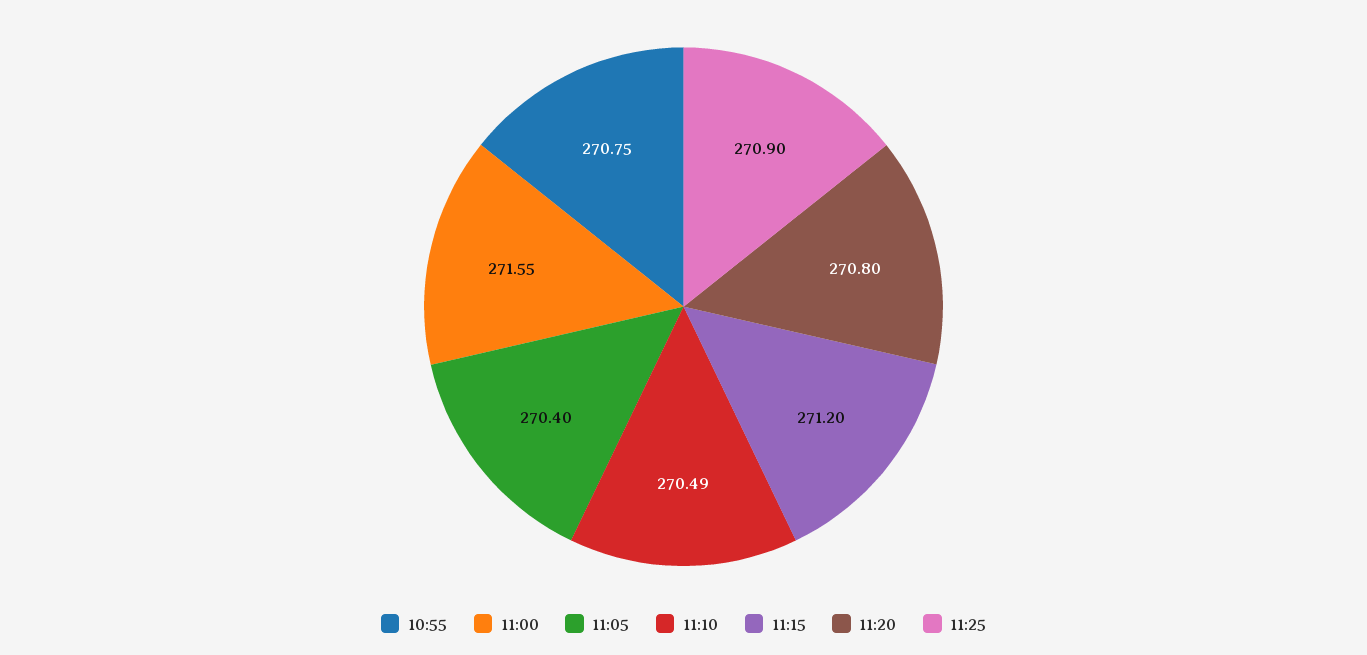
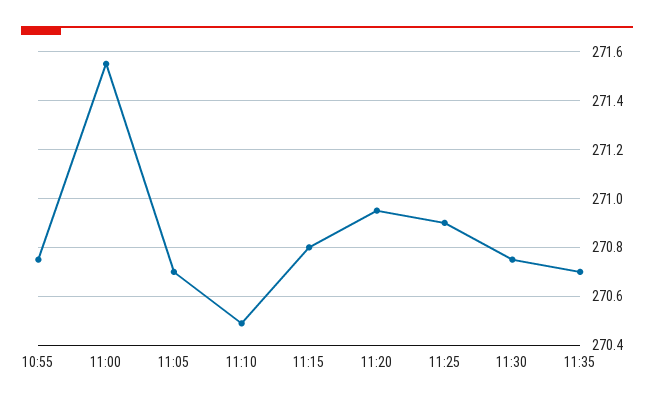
11:05: 270.4 -> 270.7
11:15: 271.2 -> 270.8
11:20: 270.8 -> 270.95
11:30: none -> 270.75
11:35: none -> 270.7

